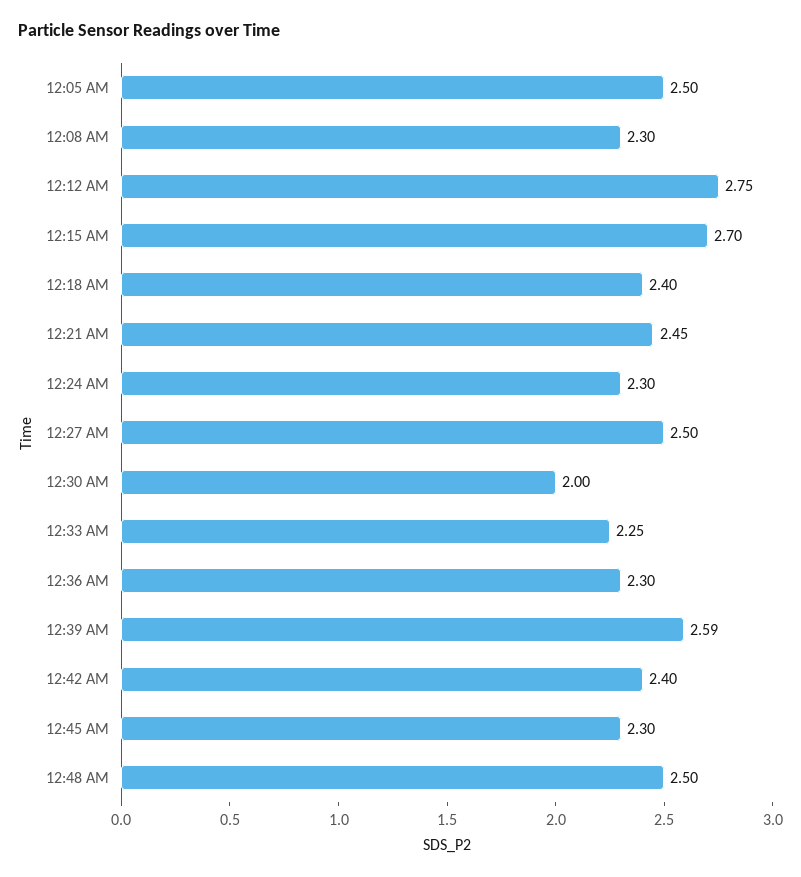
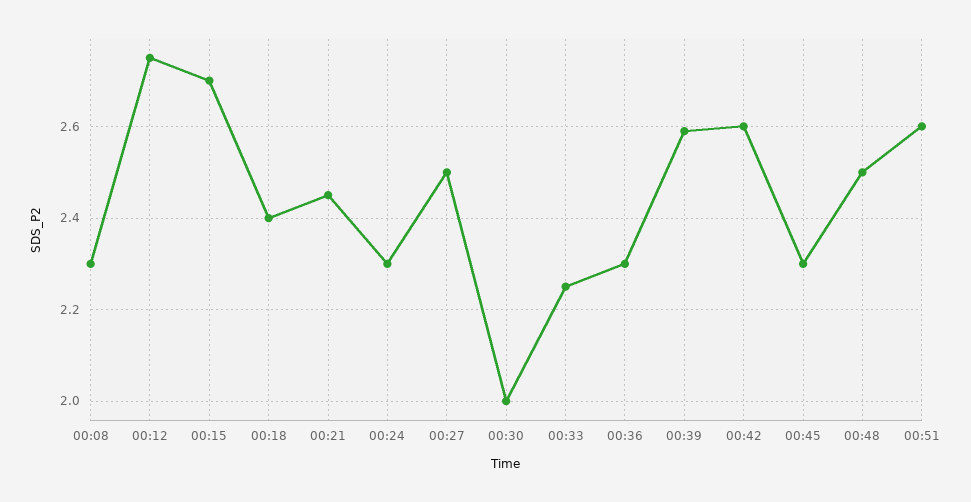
12:05 AM: 2.5 -> none
12:42 AM: 2.4 -> 2.6
00:51: none -> 2.6

